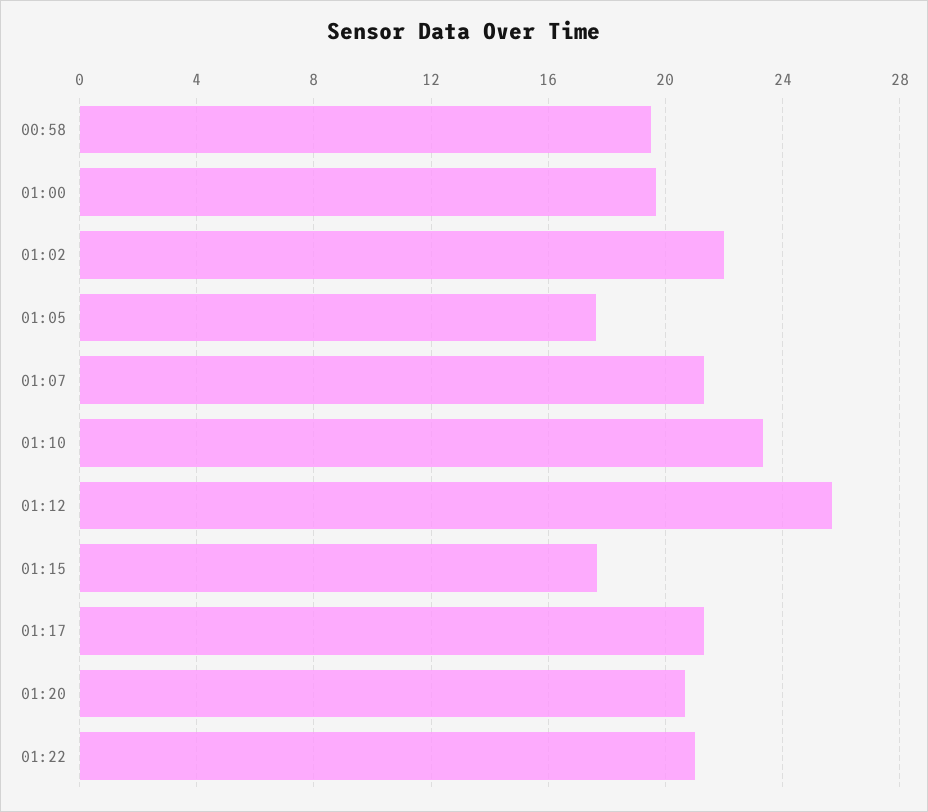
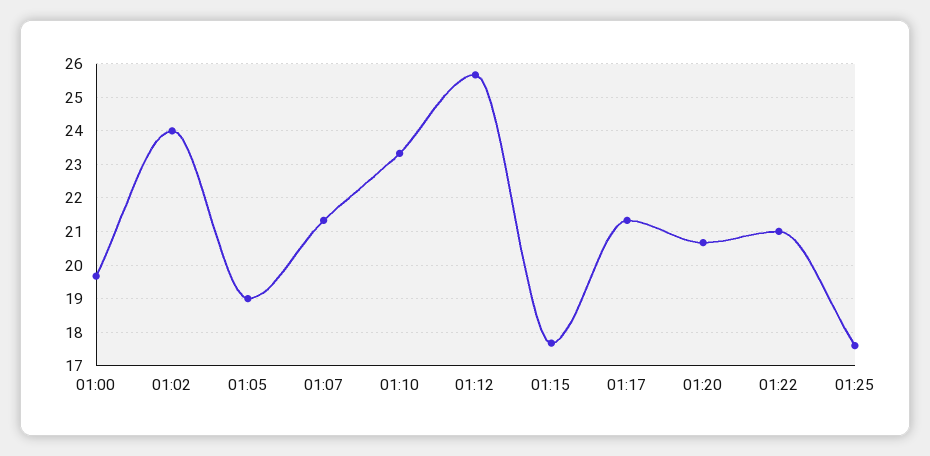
00:58: 19.5 -> none
01:02: 22 -> 24
01:05: 17.5 -> 19
01:25: none -> 17.6

